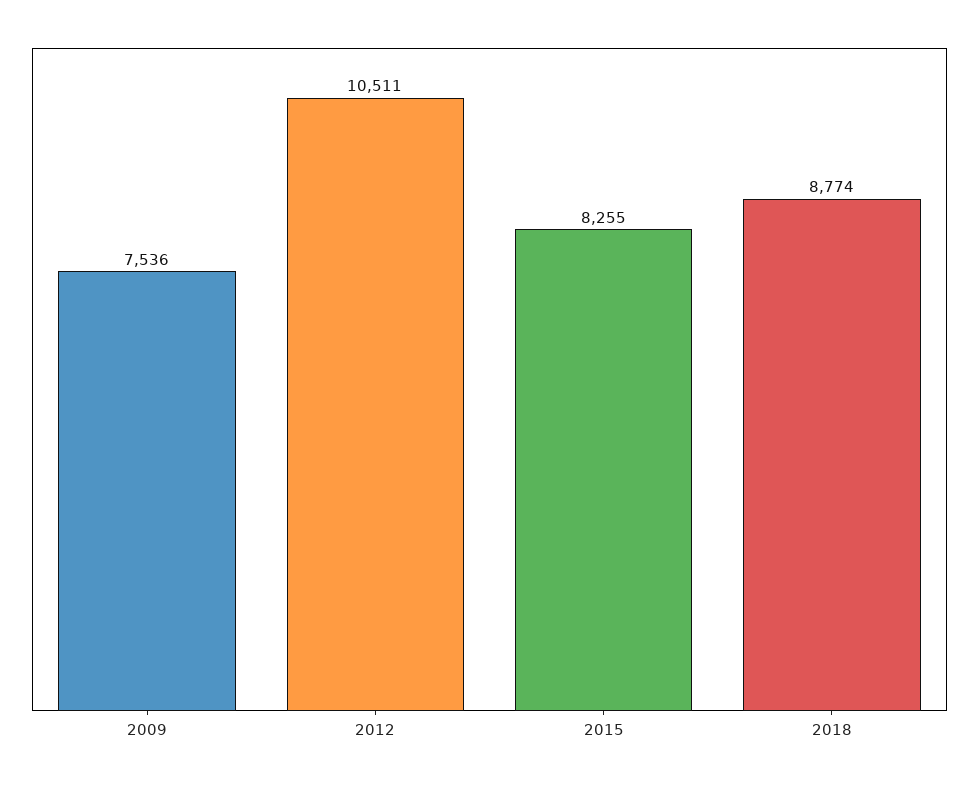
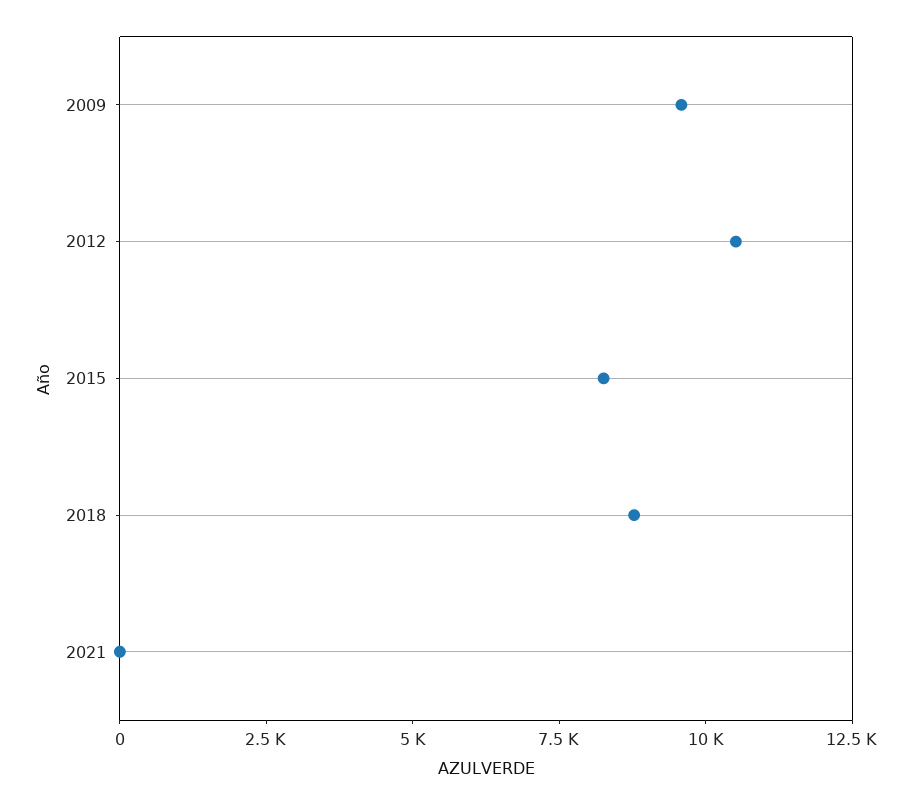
2009: 7536 -> 9500
2021: none -> 0

